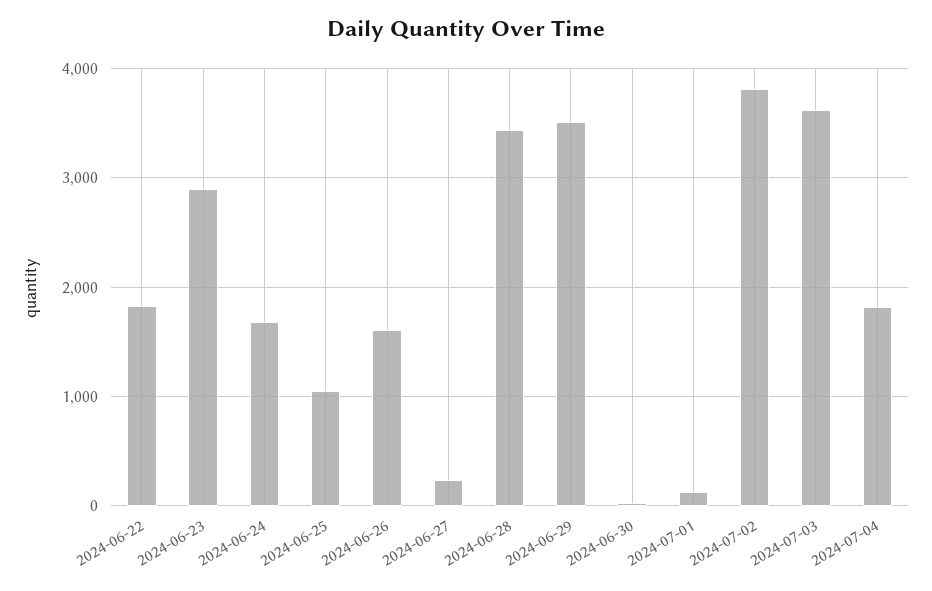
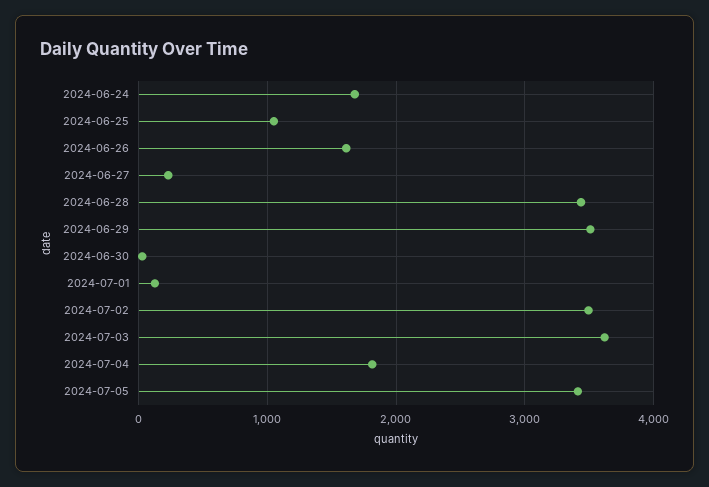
2024-06-22: 1800 -> none
2024-06-23: 2900 -> none
2024-07-02: 3800 -> 3500
2024-07-05: none -> 3400

